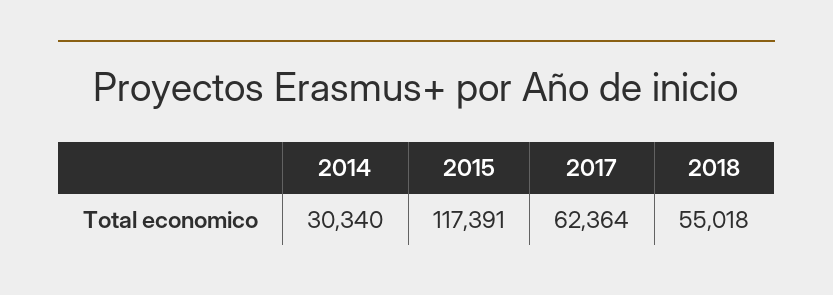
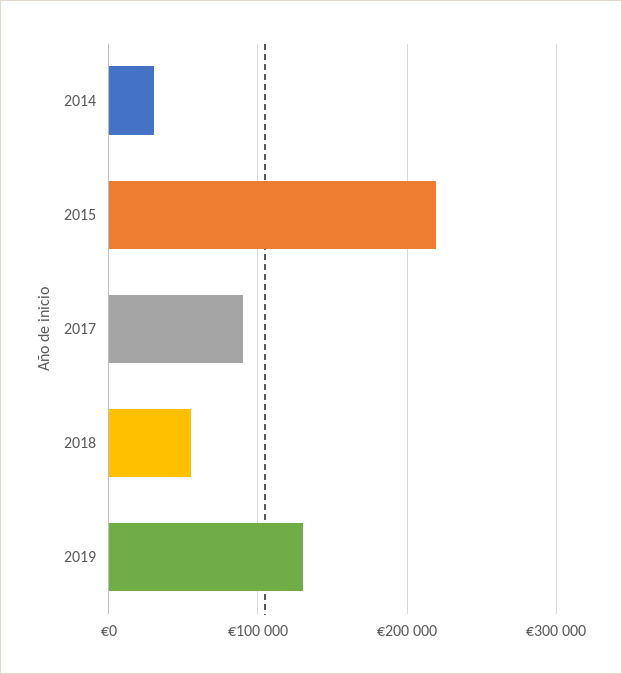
2015: 117391 -> 220000
2017: 62364 -> 90000
2019: none -> 130000

